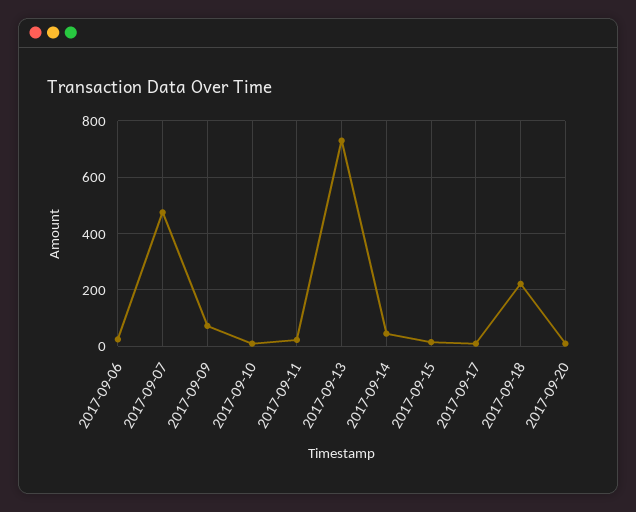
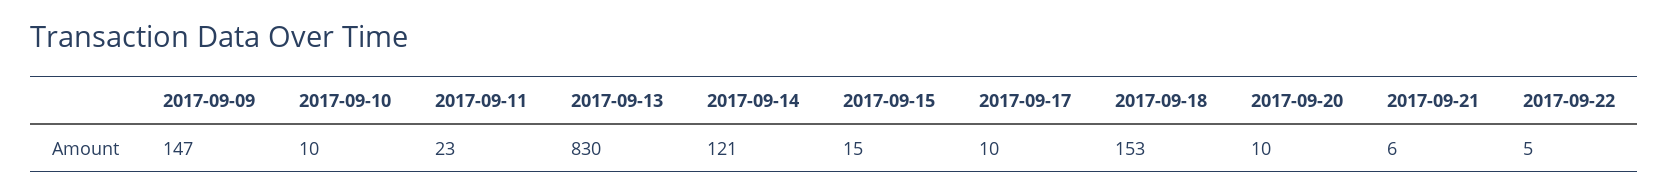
2017-09-06: 25 -> none
2017-09-07: 475 -> none
2017-09-09: 75 -> 147
2017-09-13: 725 -> 830
2017-09-14: 50 -> 121
2017-09-18: 225 -> 153
2017-09-21: none -> 6
2017-09-22: none -> 5

